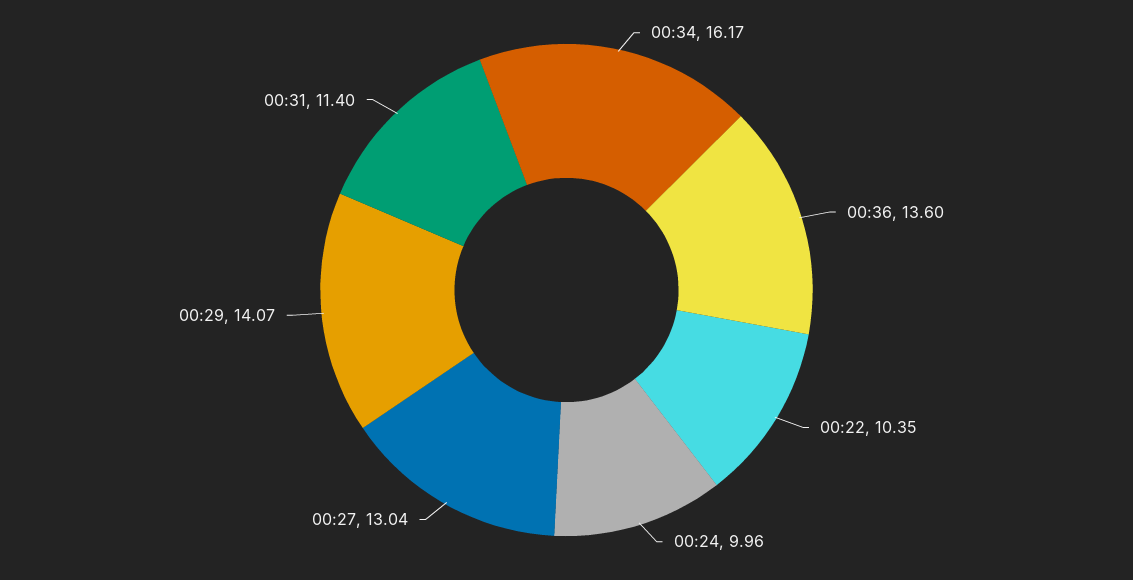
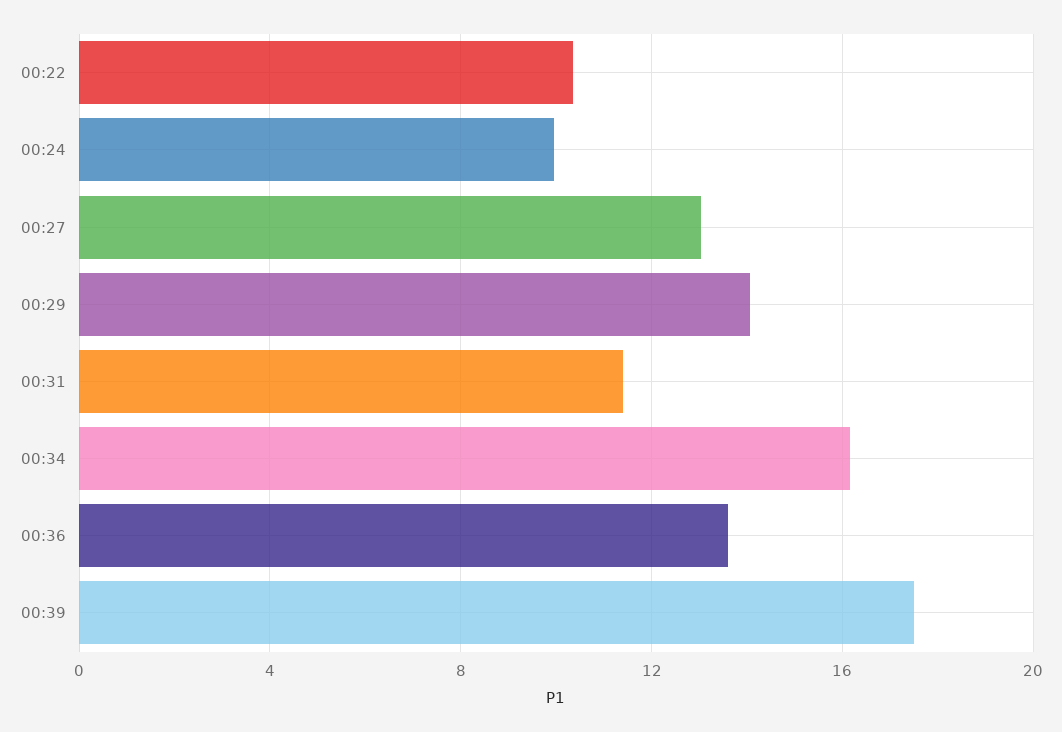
00:39: none -> 17.5

